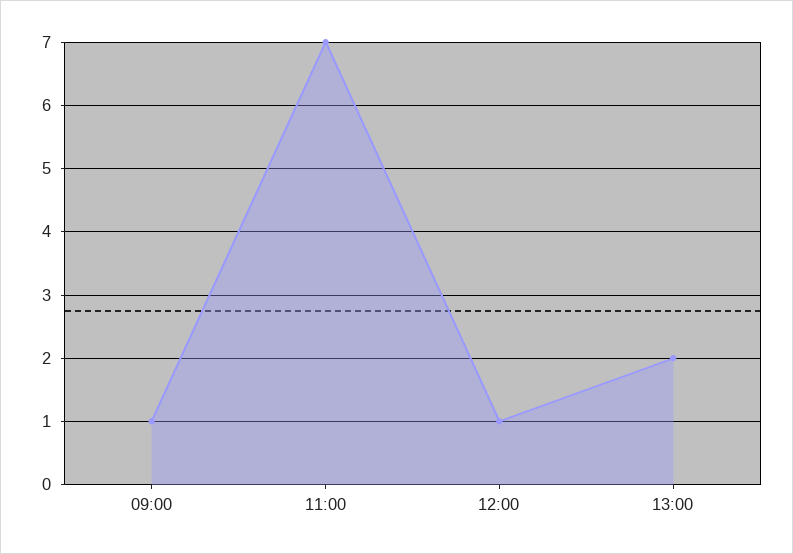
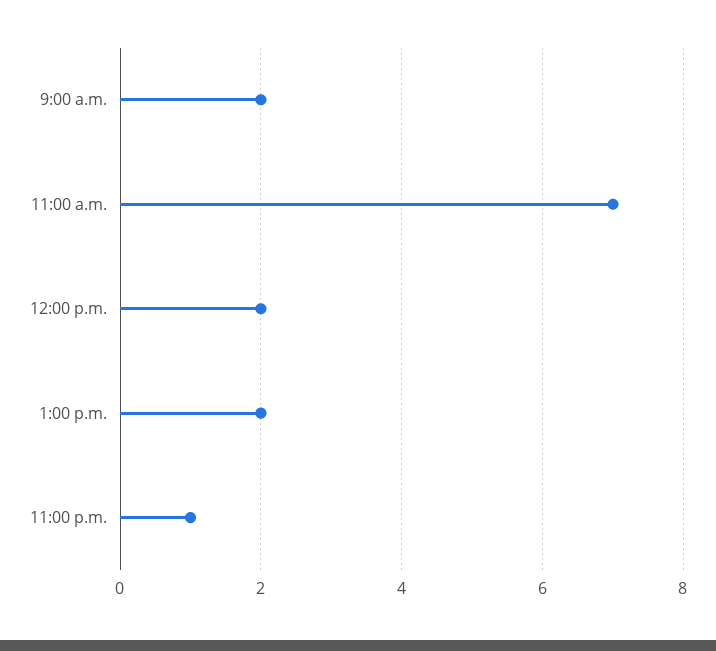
09:00: 1 -> 2
12:00: 1 -> 2
11:00 p.m.: none -> 1

